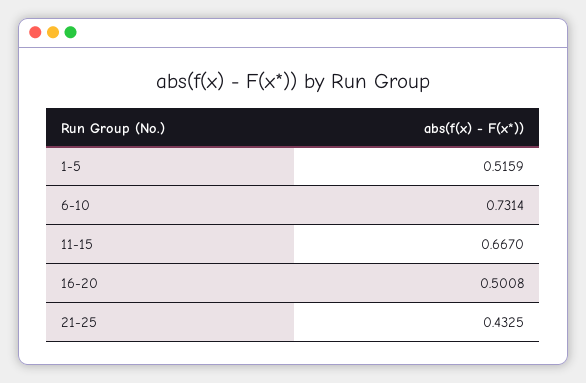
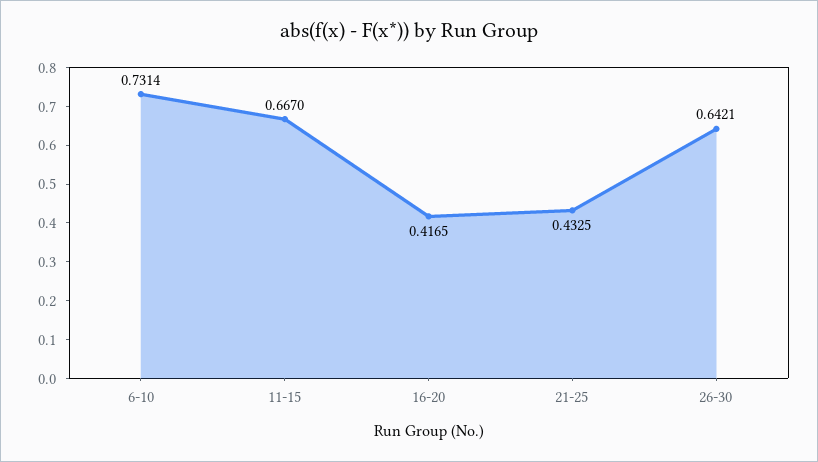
1-5: 0.5159 -> none
16-20: 0.5008 -> 0.4165
26-30: none -> 0.6421

